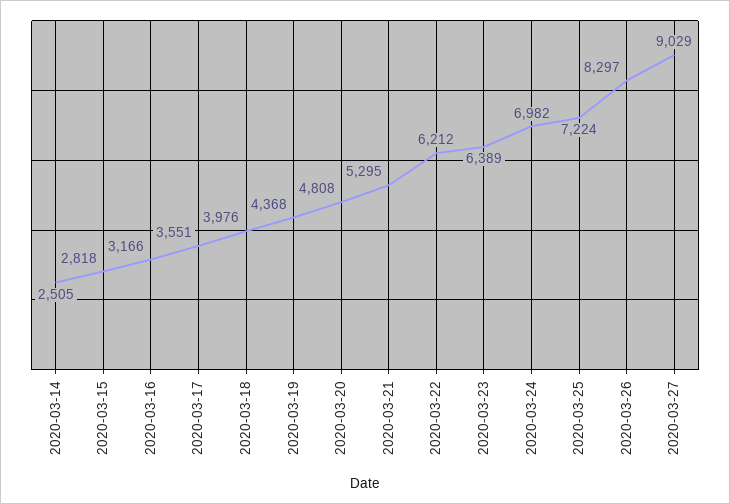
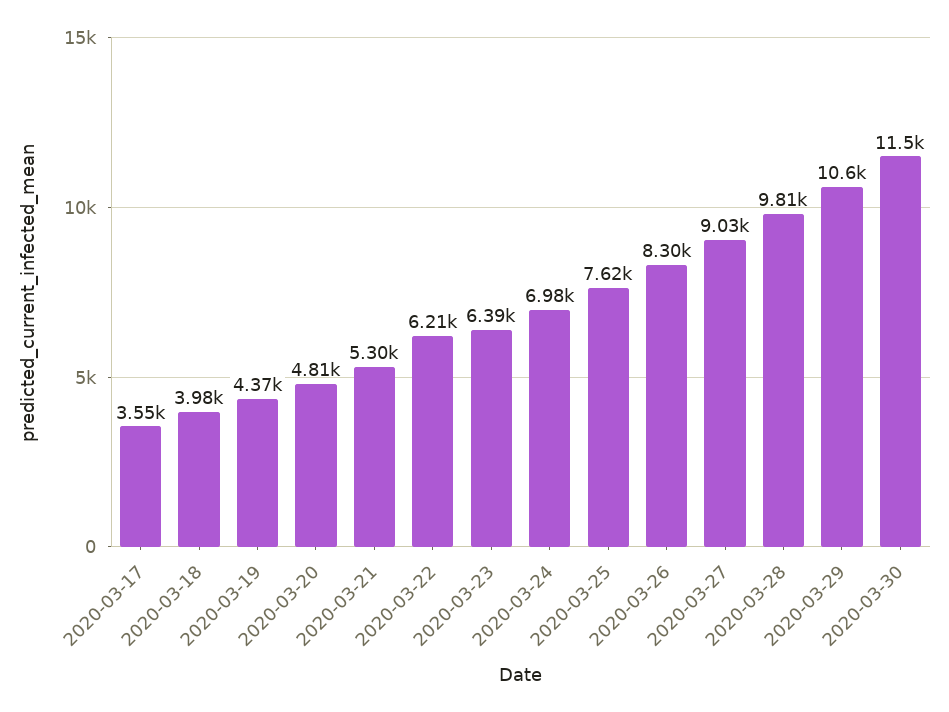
2020-03-14: 2505 -> none
2020-03-15: 2818 -> none
2020-03-16: 3166 -> none
2020-03-25: 7224 -> 7620
2020-03-28: none -> 9810
2020-03-29: none -> 10600
2020-03-30: none -> 11500

